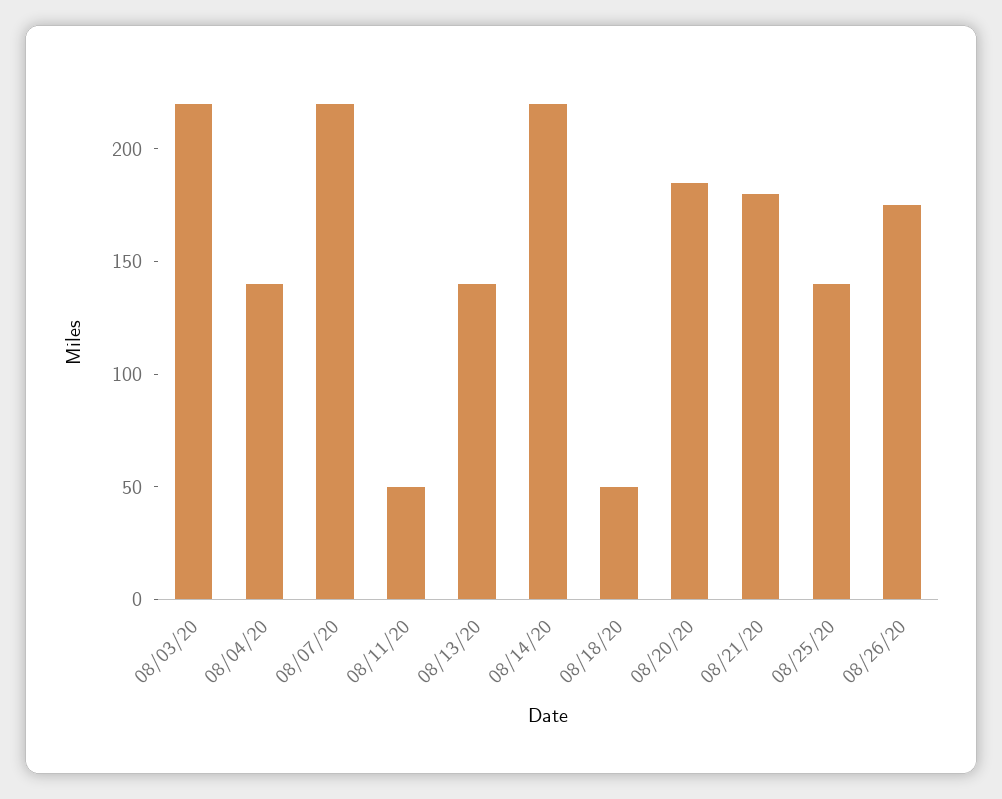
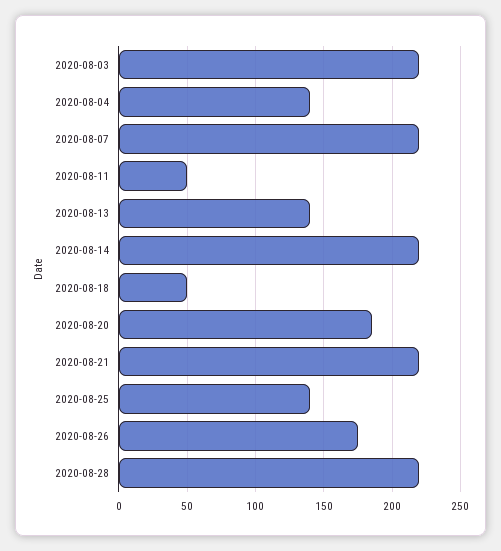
08/21/20: 180 -> 220
2020-08-28: none -> 220

